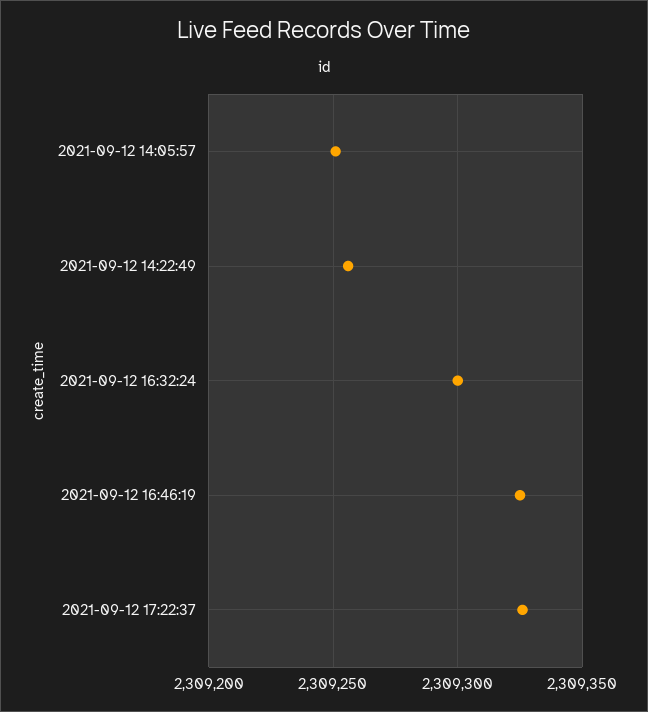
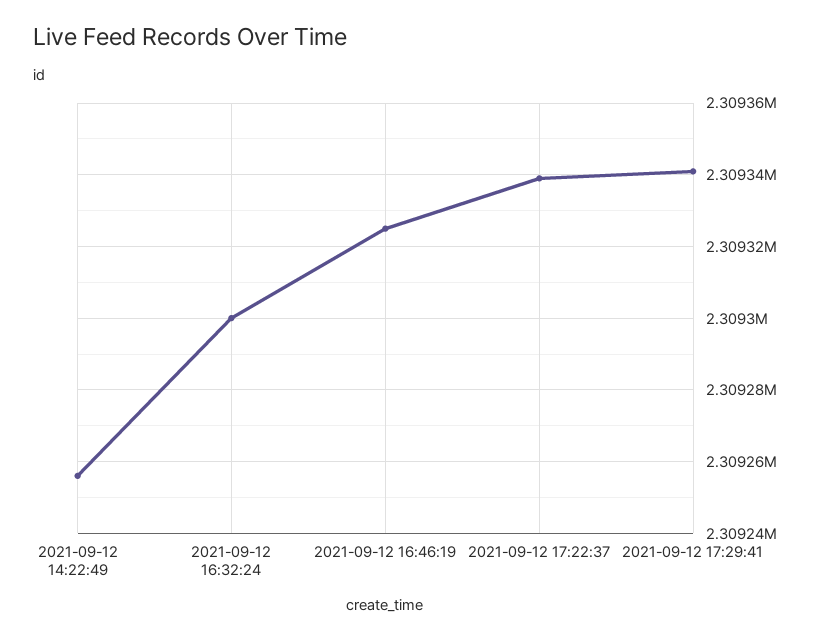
2021-09-12 14:05:57: 2309250 -> none
2021-09-12 17:22:37: 2309325 -> 2309340
2021-09-12 17:29:41: none -> 2309340

